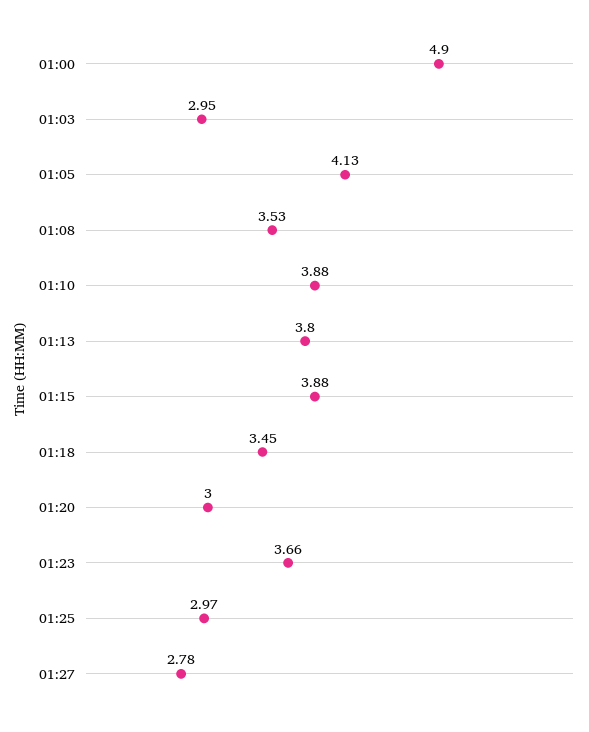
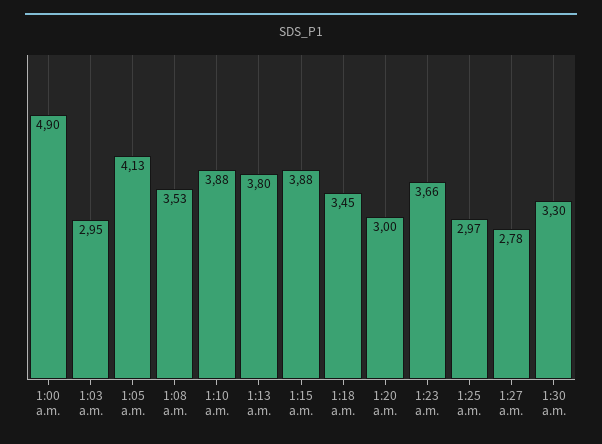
1:30 a.m.: none -> 3.3

